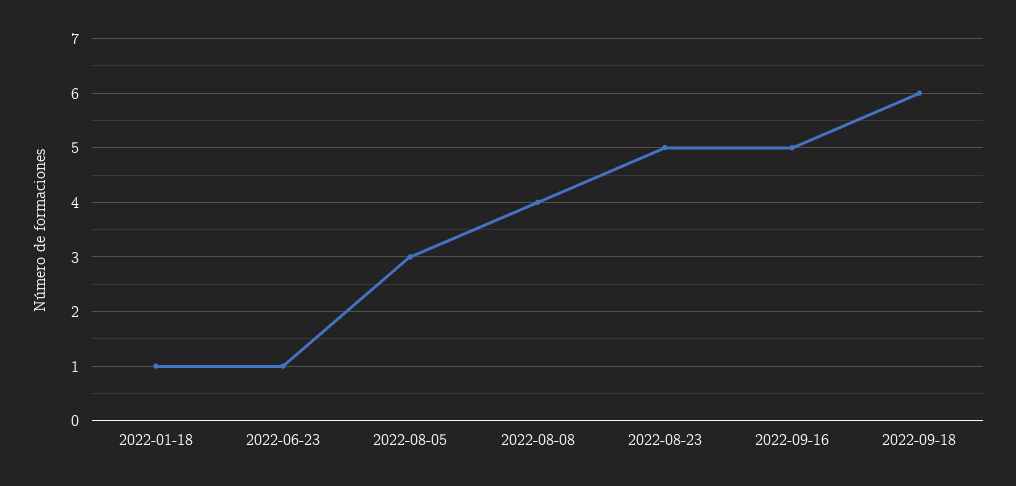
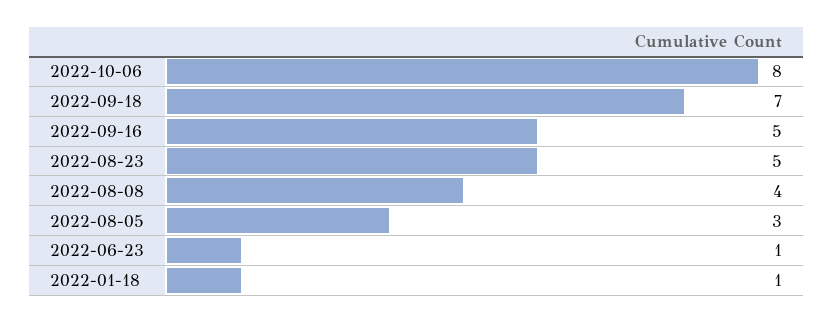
2022-09-18: 6 -> 7
2022-10-06: none -> 8

